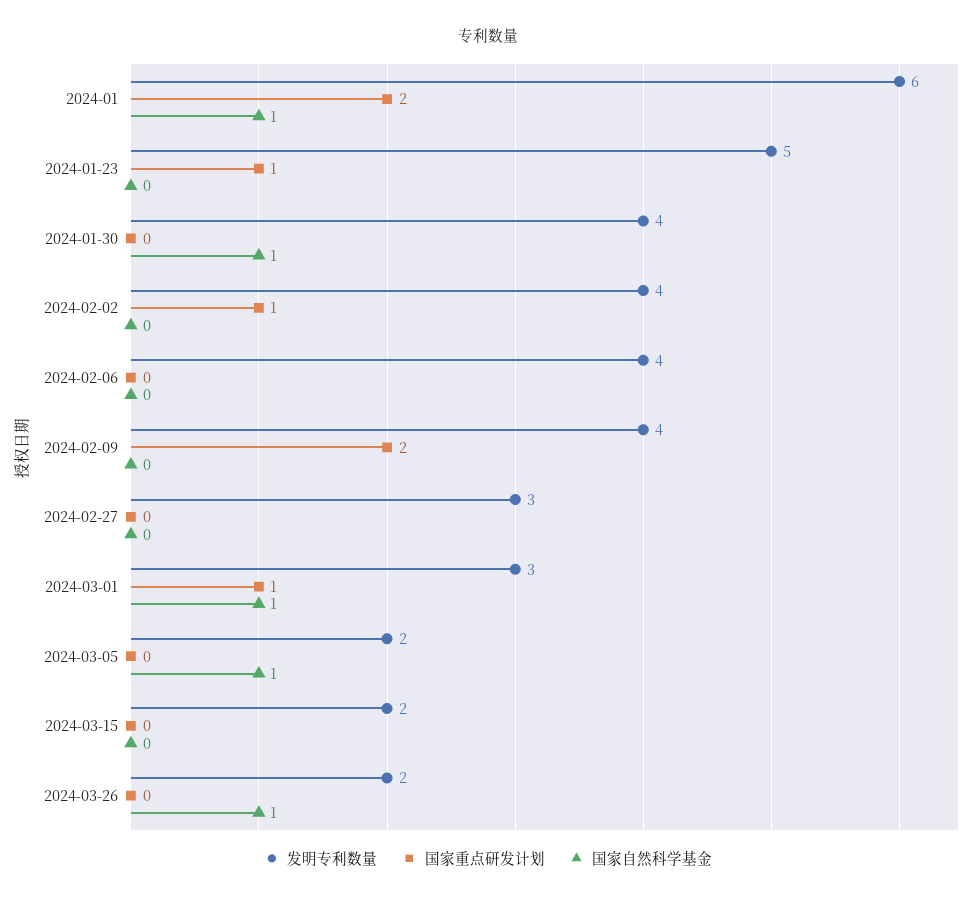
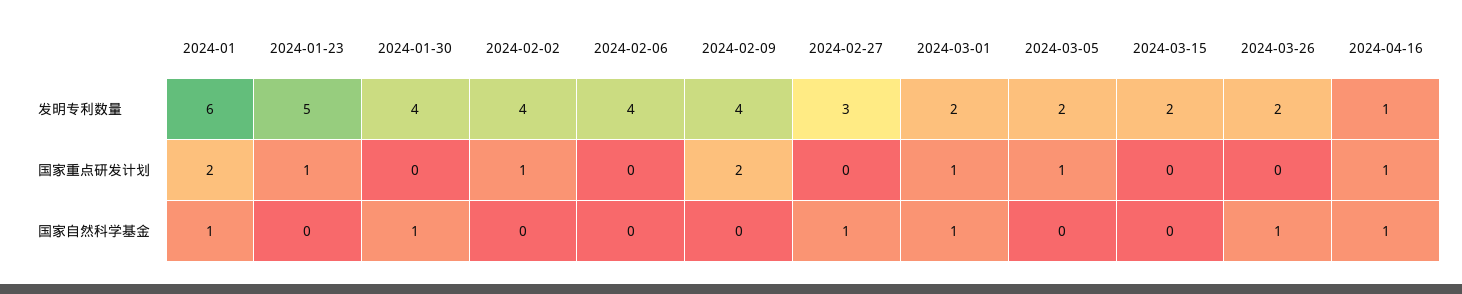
国家自然科学基金, 2024-02-27: 0 -> 1
发明专利数量, 2024-03-01: 3 -> 2
国家重点研发计划, 2024-03-05: 0 -> 1
国家自然科学基金, 2024-03-05: 1 -> 0
发明专利数量, 2024-04-16: none -> 1
国家重点研发计划, 2024-04-16: none -> 1
国家自然科学基金, 2024-04-16: none -> 1

